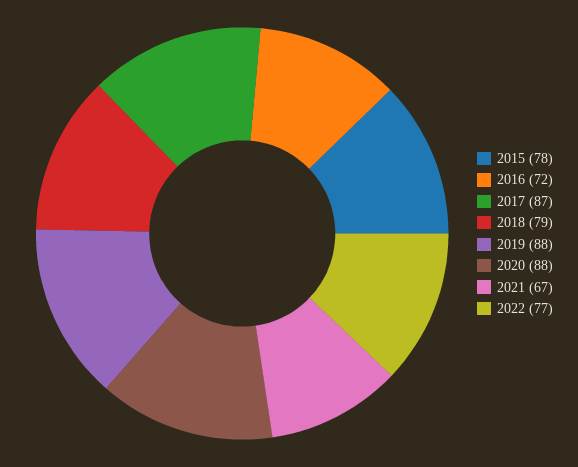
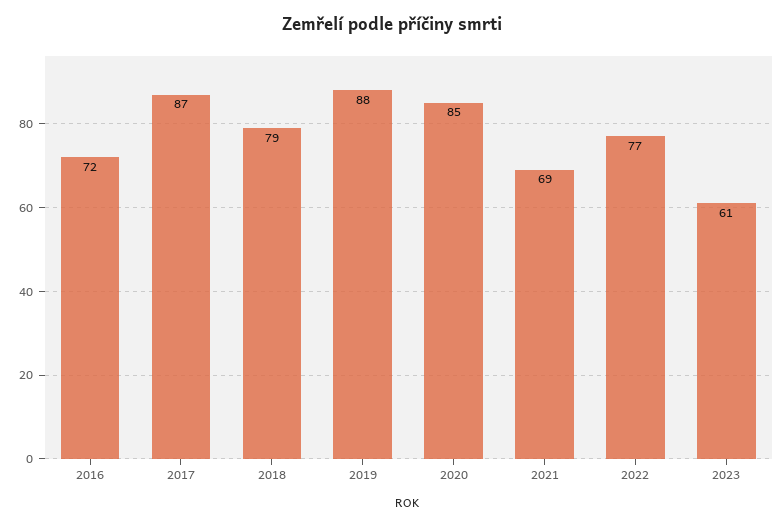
2015: 78 -> none
2020: 88 -> 85
2021: 67 -> 69
2023: none -> 61

